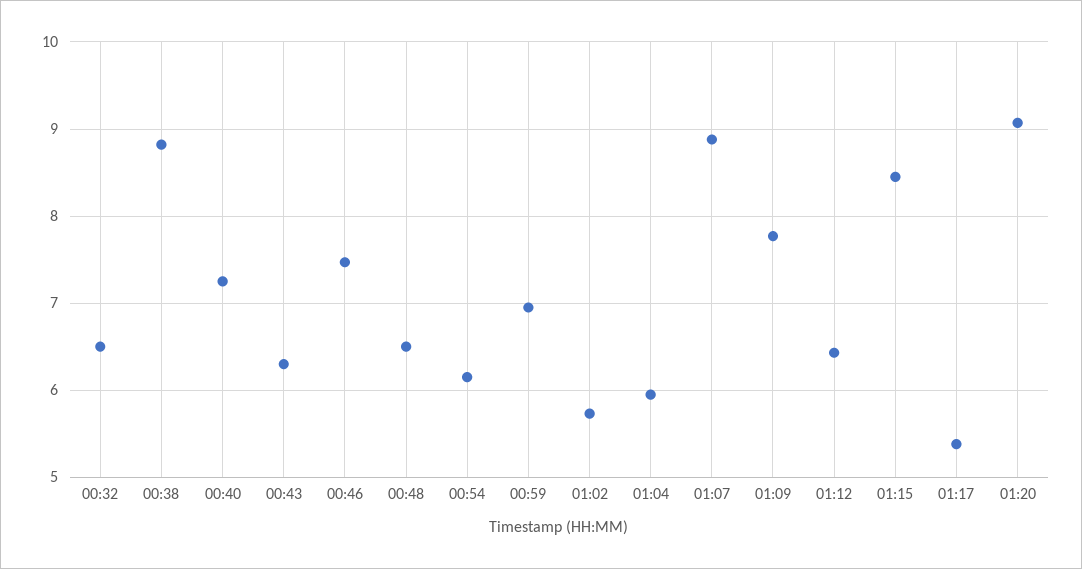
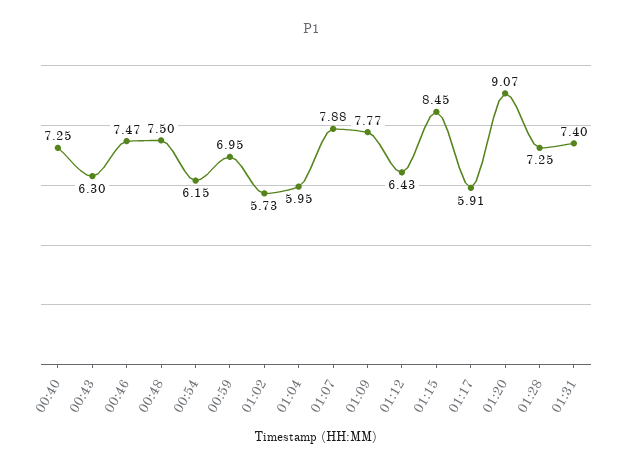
00:32: 6.5 -> none
00:38: 8.8 -> none
00:48: 6.5 -> 7.5
01:07: 8.9 -> 7.88
01:17: 5.4 -> 5.91
01:28: none -> 7.25
01:31: none -> 7.4

